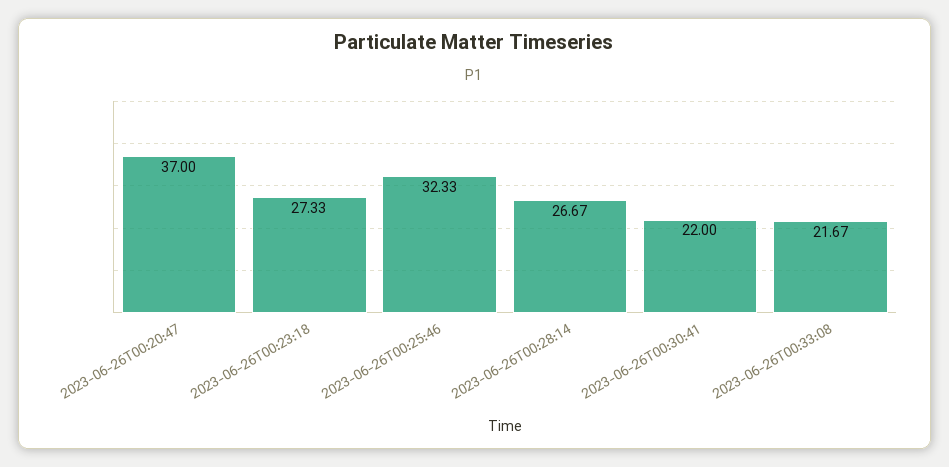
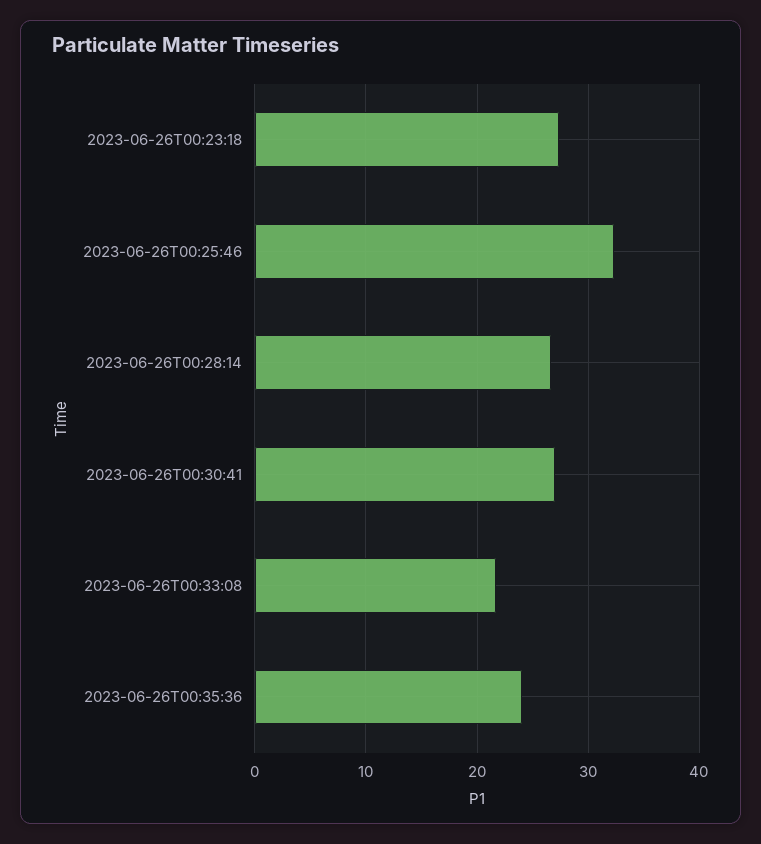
2023-06-26T00:20:47: 37 -> none
2023-06-26T00:30:41: 22 -> 27
2023-06-26T00:35:36: none -> 24

